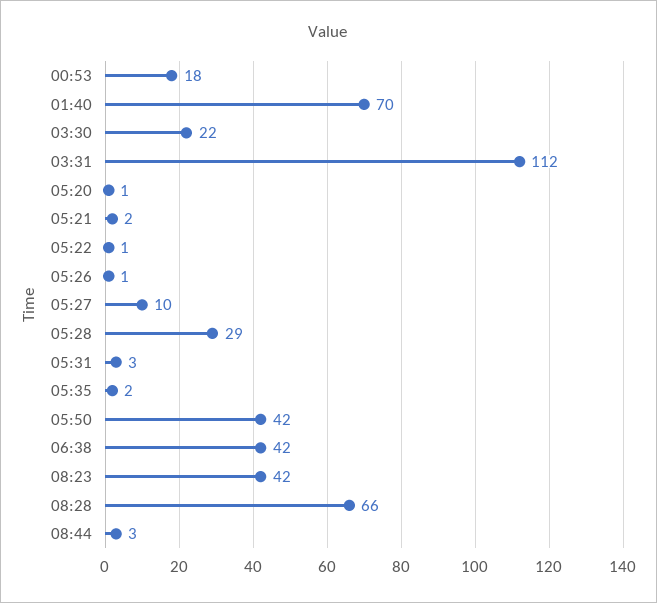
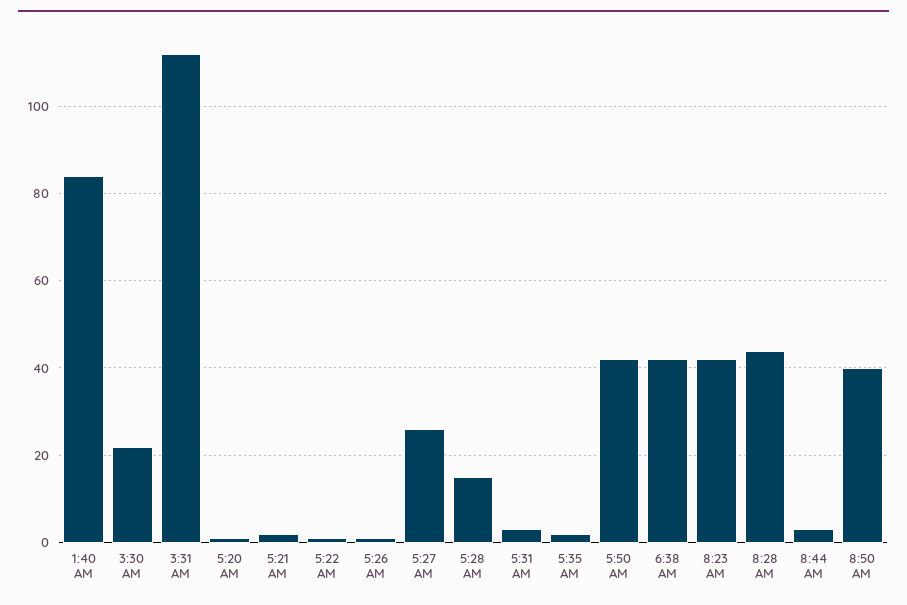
00:53: 18 -> none
01:40: 70 -> 85
05:27: 10 -> 25
05:28: 29 -> 15
08:28: 66 -> 45
8:50 AM: none -> 40

